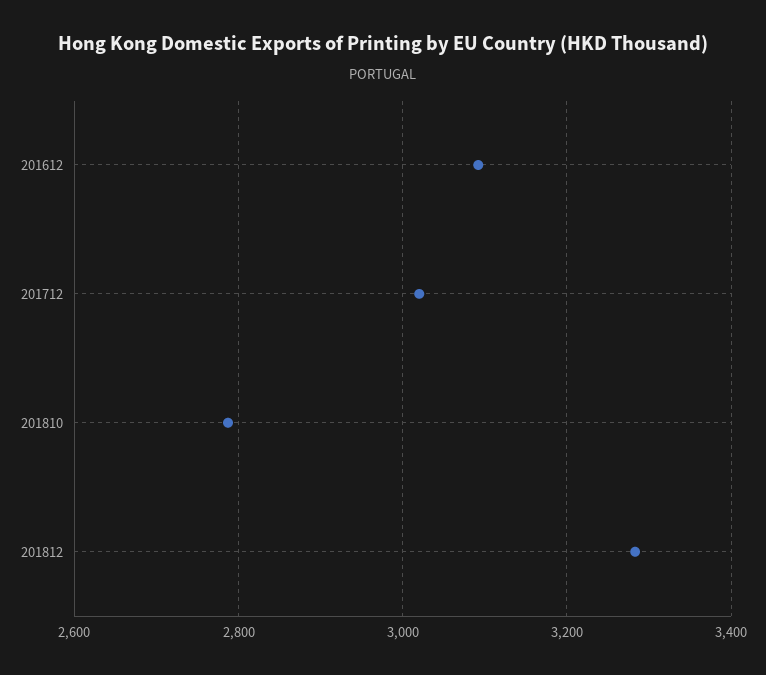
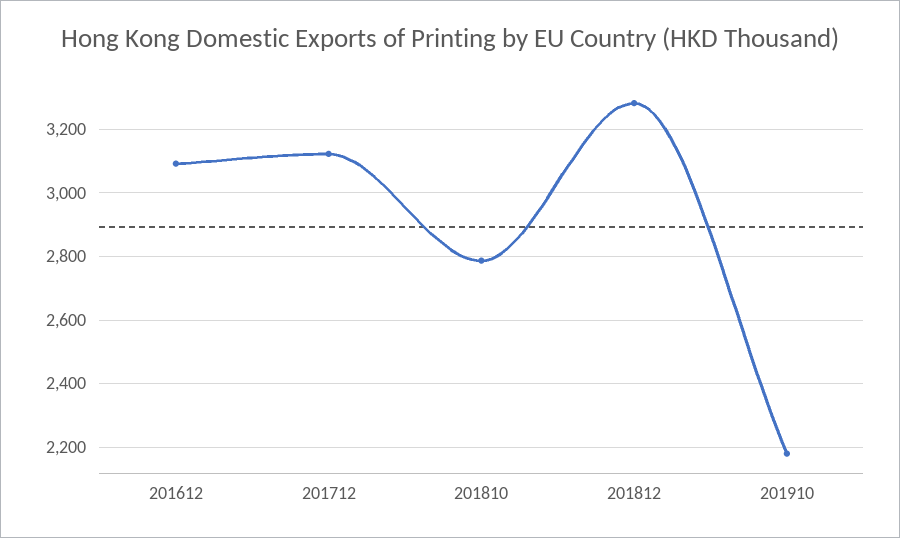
201712: 3020 -> 3120
201910: none -> 2180

